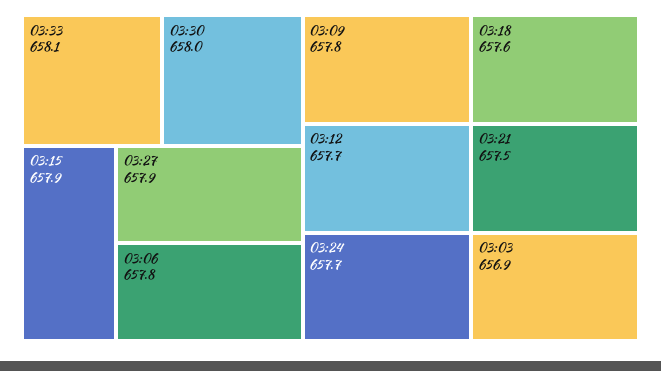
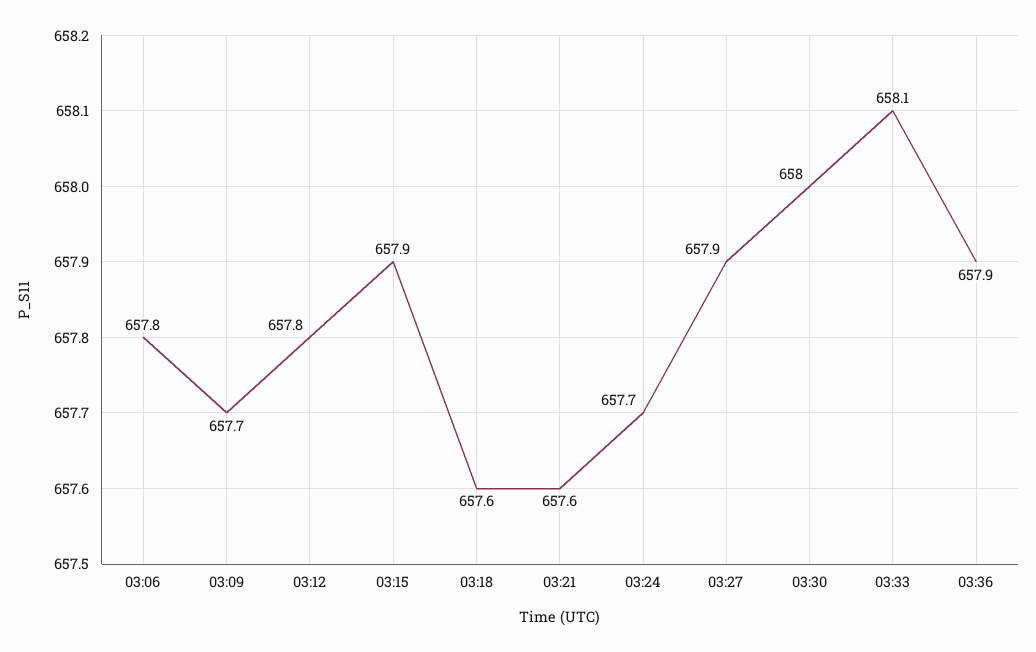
03:09: 657.8 -> 657.7
03:12: 657.7 -> 657.8
03:21: 657.5 -> 657.6
03:03: 656.9 -> none
03:36: none -> 657.9

